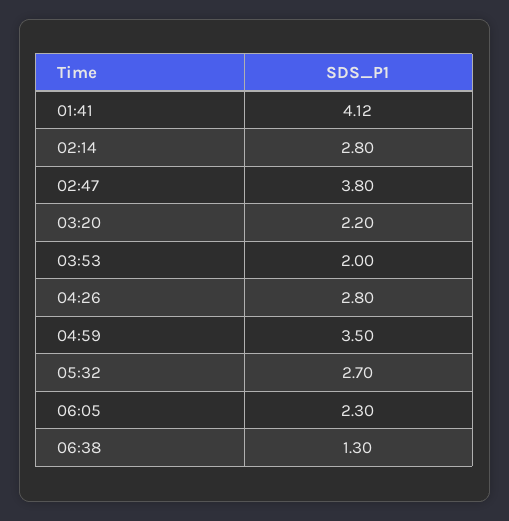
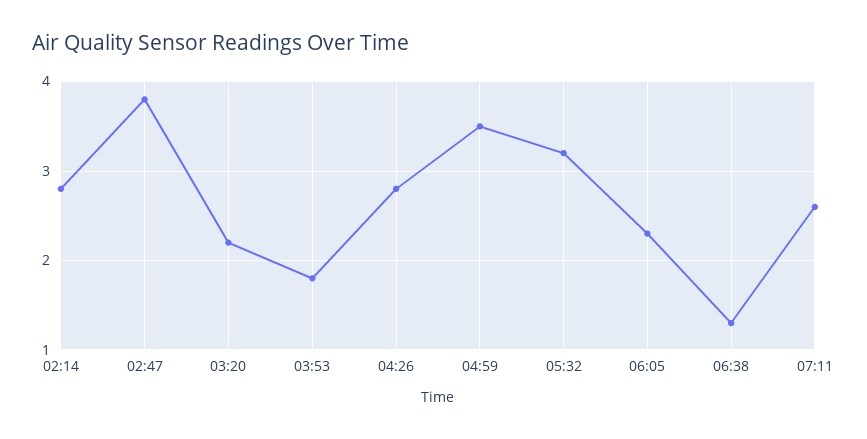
01:41: 4.12 -> none
03:53: 2 -> 1.8
05:32: 2.7 -> 3.2
07:11: none -> 2.6

